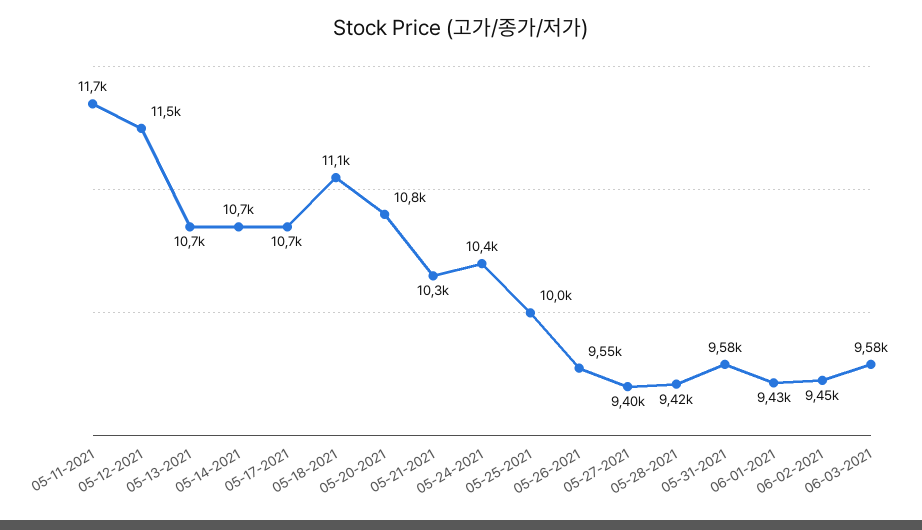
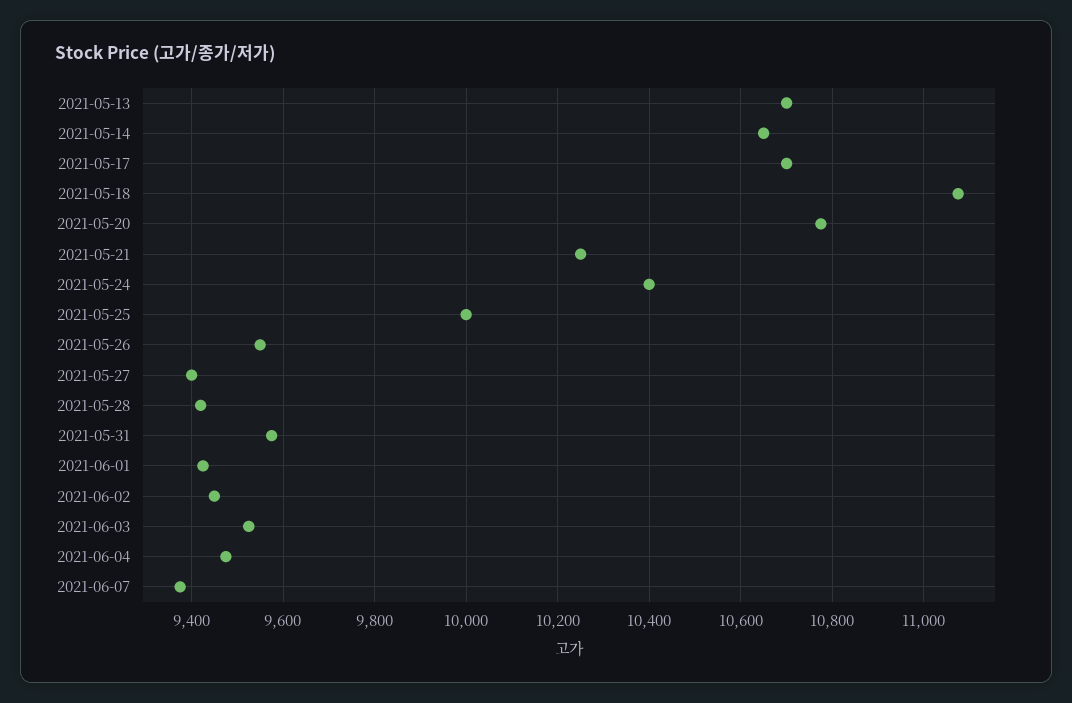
05-11-2021: 11700 -> none
05-12-2021: 11500 -> none
06-03-2021: 9580 -> 9520
2021-06-04: none -> 9480
2021-06-07: none -> 9380

